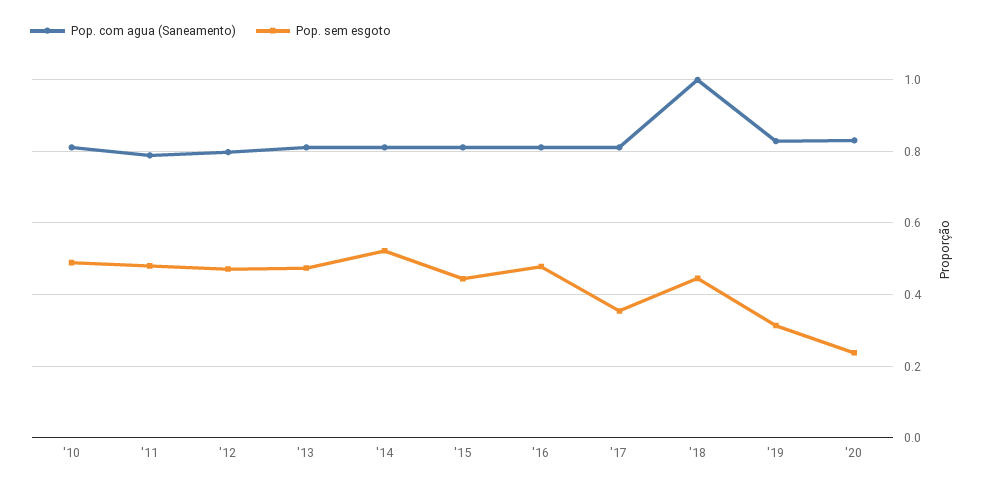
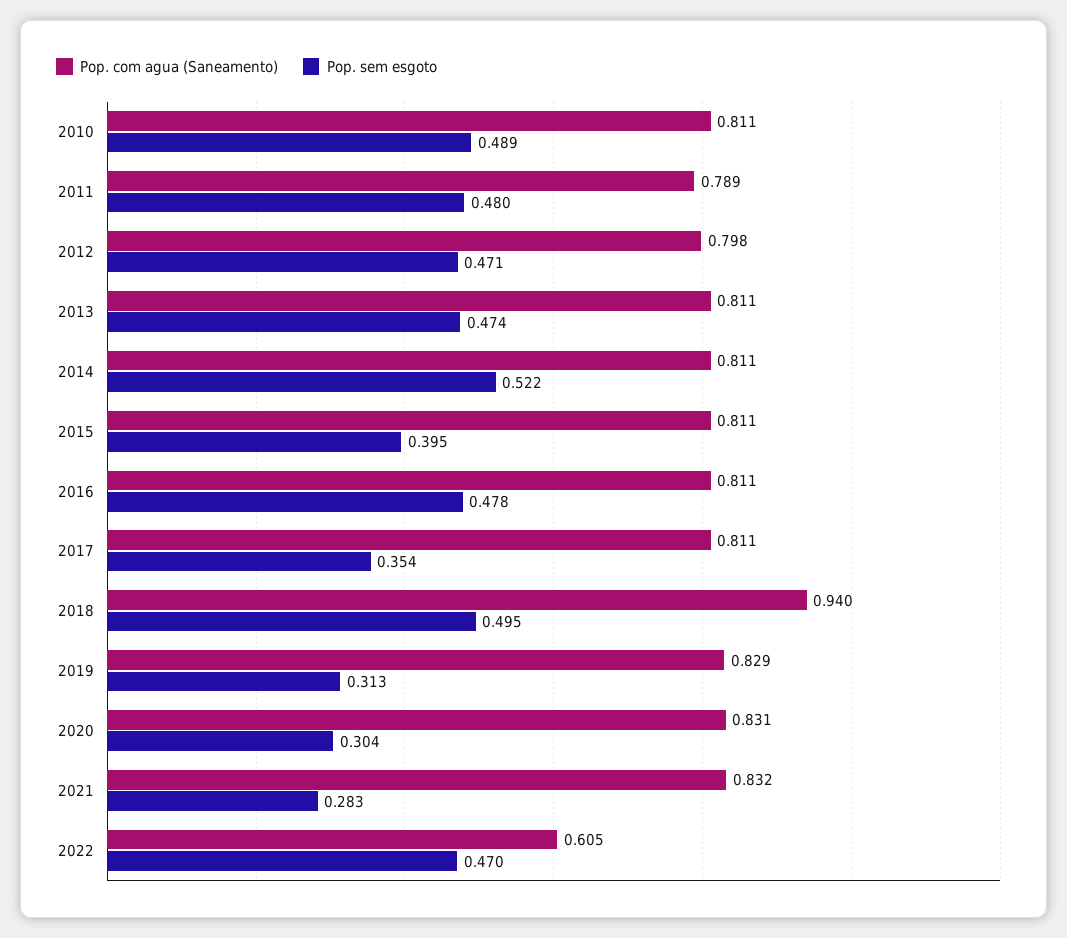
Pop. sem esgoto, '15: 0.44 -> 0.395
Pop. com agua (Saneamento), '18: 1 -> 0.94
Pop. sem esgoto, '18: 0.44 -> 0.495
Pop. sem esgoto, '20: 0.24 -> 0.304
Pop. com agua (Saneamento), 2021: none -> 0.832
Pop. sem esgoto, 2021: none -> 0.283
Pop. com agua (Saneamento), 2022: none -> 0.605
Pop. sem esgoto, 2022: none -> 0.47

